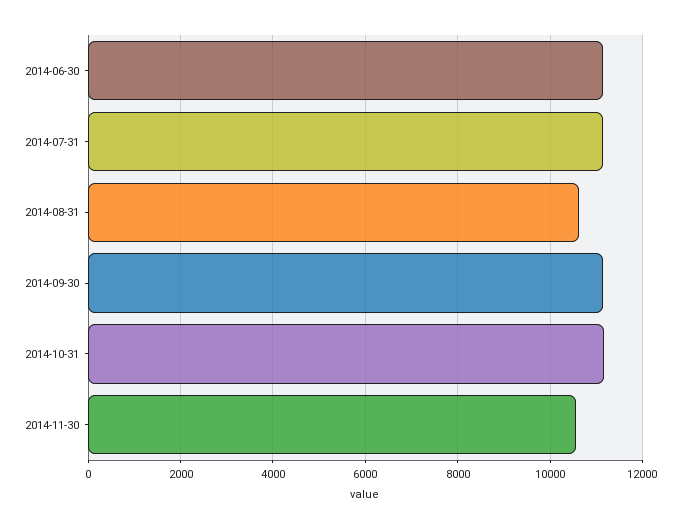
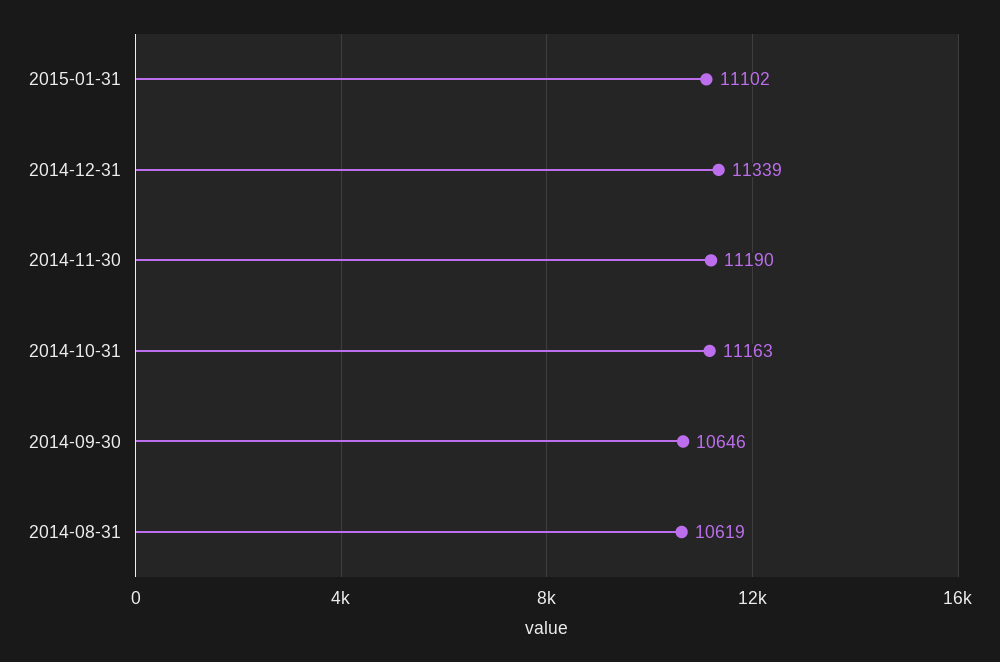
2014-06-30: 11200 -> none
2014-07-31: 11200 -> none
2014-09-30: 11200 -> 10646
2014-11-30: 10600 -> 11190
2015-01-31: none -> 11102
2014-12-31: none -> 11339

